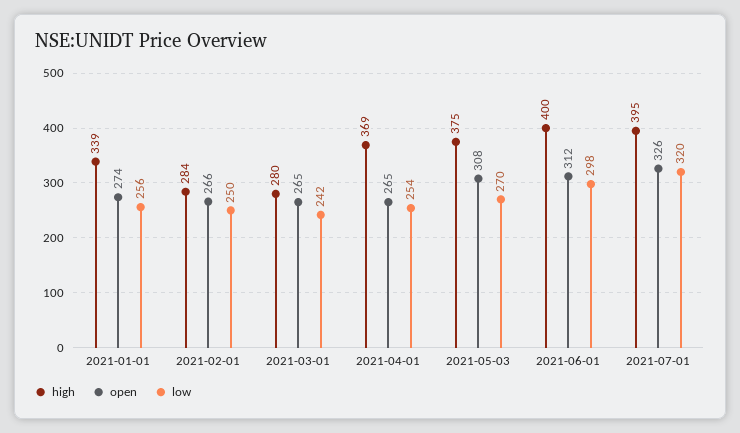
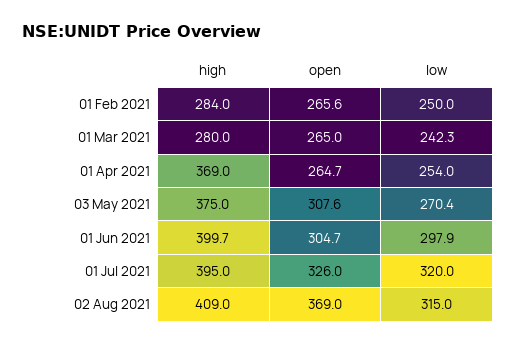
high, 2021-01-01: 339 -> none
open, 2021-01-01: 274 -> none
low, 2021-01-01: 256 -> none
open, 2021-06-01: 312 -> 304.7
high, 02 Aug 2021: none -> 409
open, 02 Aug 2021: none -> 369
low, 02 Aug 2021: none -> 315

